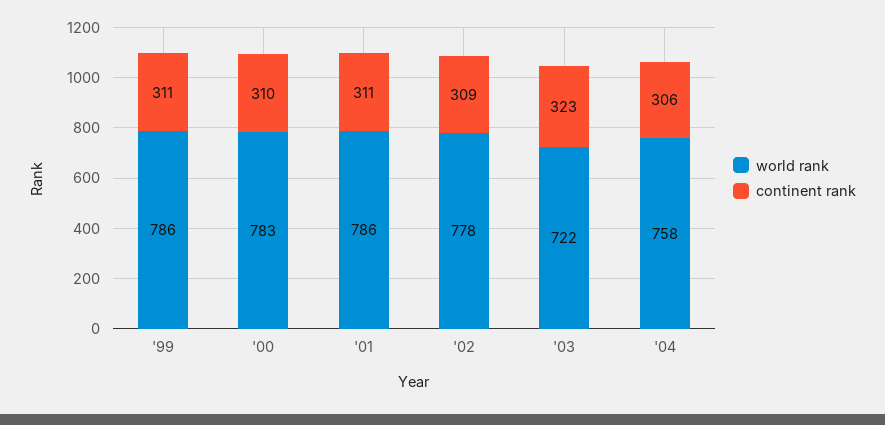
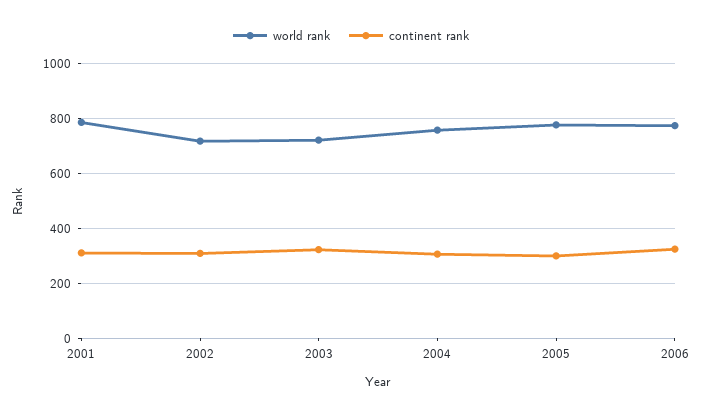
world rank, '99: 786 -> none
continent rank, '99: 311 -> none
world rank, '00: 783 -> none
continent rank, '00: 310 -> none
world rank, '02: 778 -> 725
world rank, 2005: none -> 775
continent rank, 2005: none -> 300
world rank, 2006: none -> 775
continent rank, 2006: none -> 325

